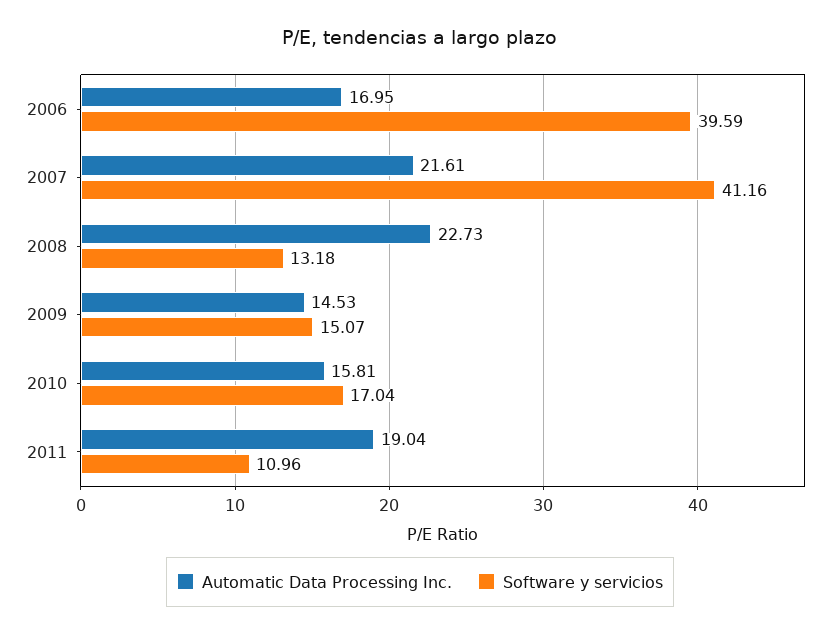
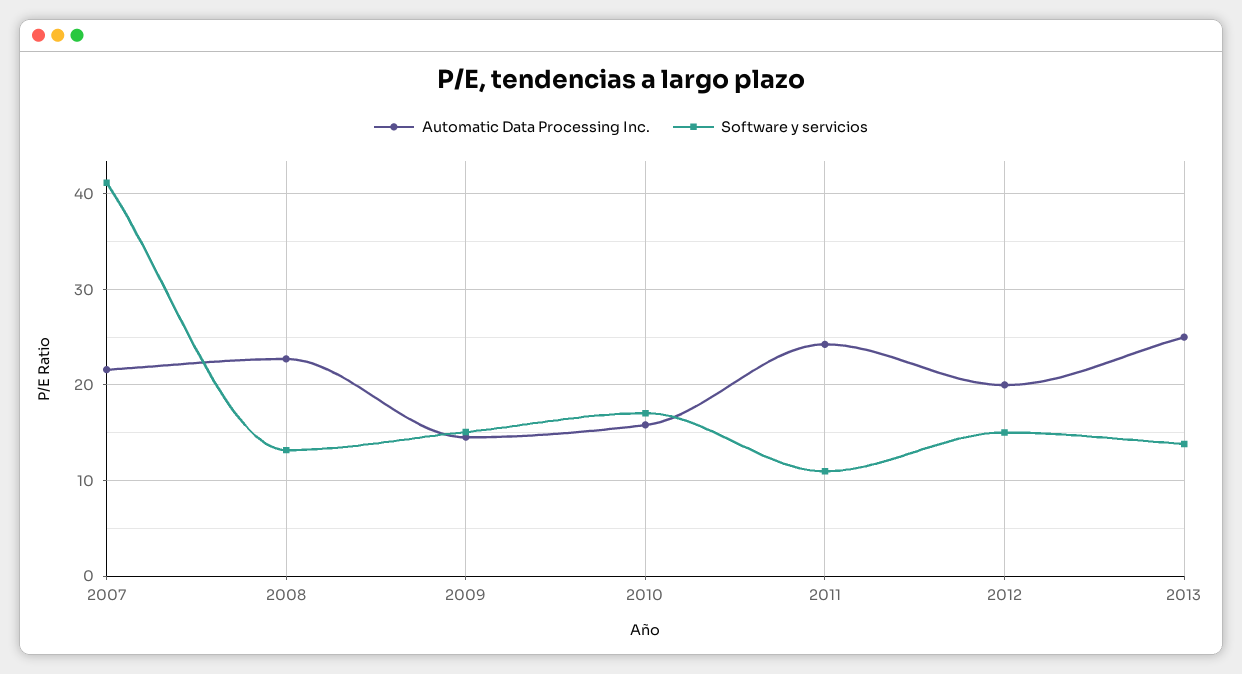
Automatic Data Processing Inc., 2006: 16.95 -> none
Software y servicios, 2006: 39.59 -> none
Automatic Data Processing Inc., 2011: 19.04 -> 24
Automatic Data Processing Inc., 2012: none -> 20
Software y servicios, 2012: none -> 15
Automatic Data Processing Inc., 2013: none -> 25
Software y servicios, 2013: none -> 14

